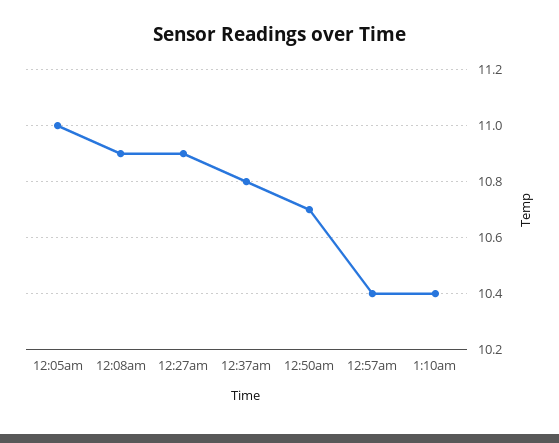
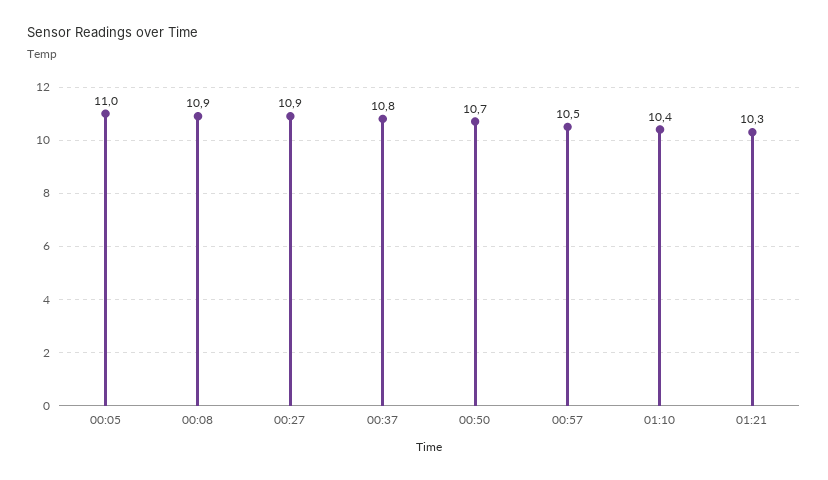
12:57am: 10.4 -> 10.5
01:21: none -> 10.3

